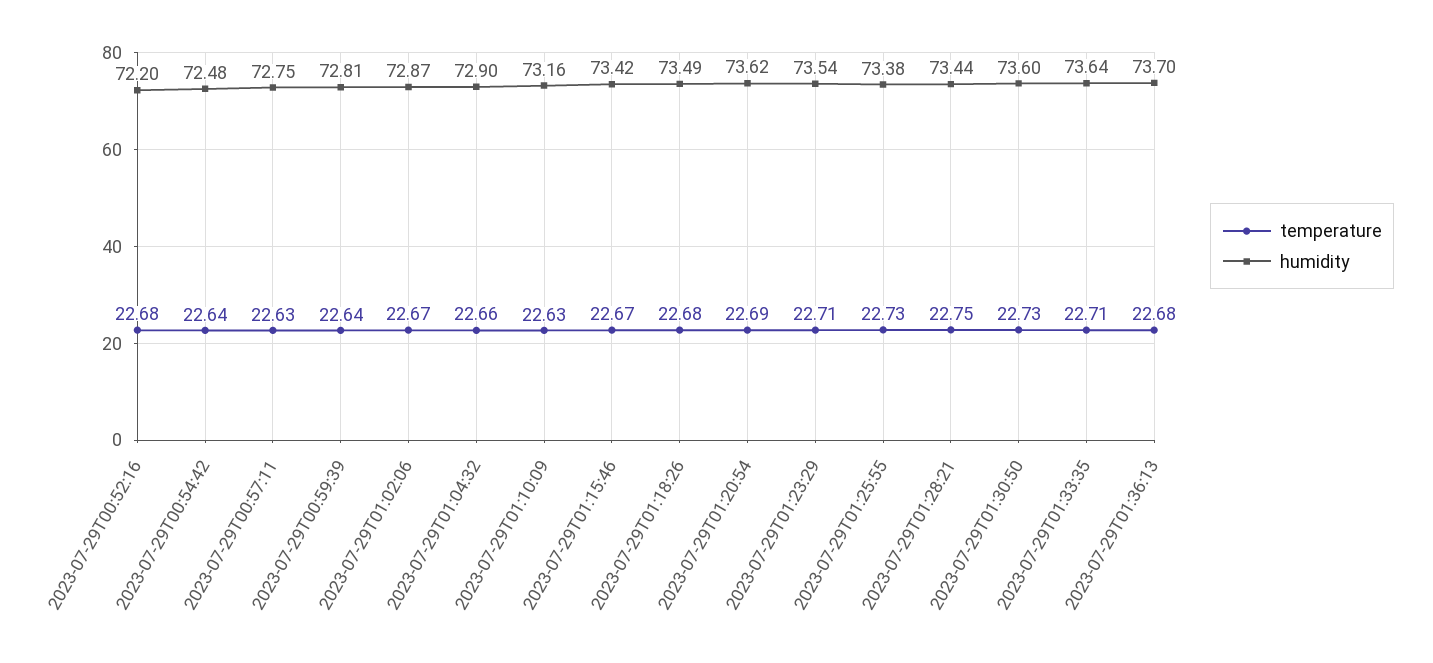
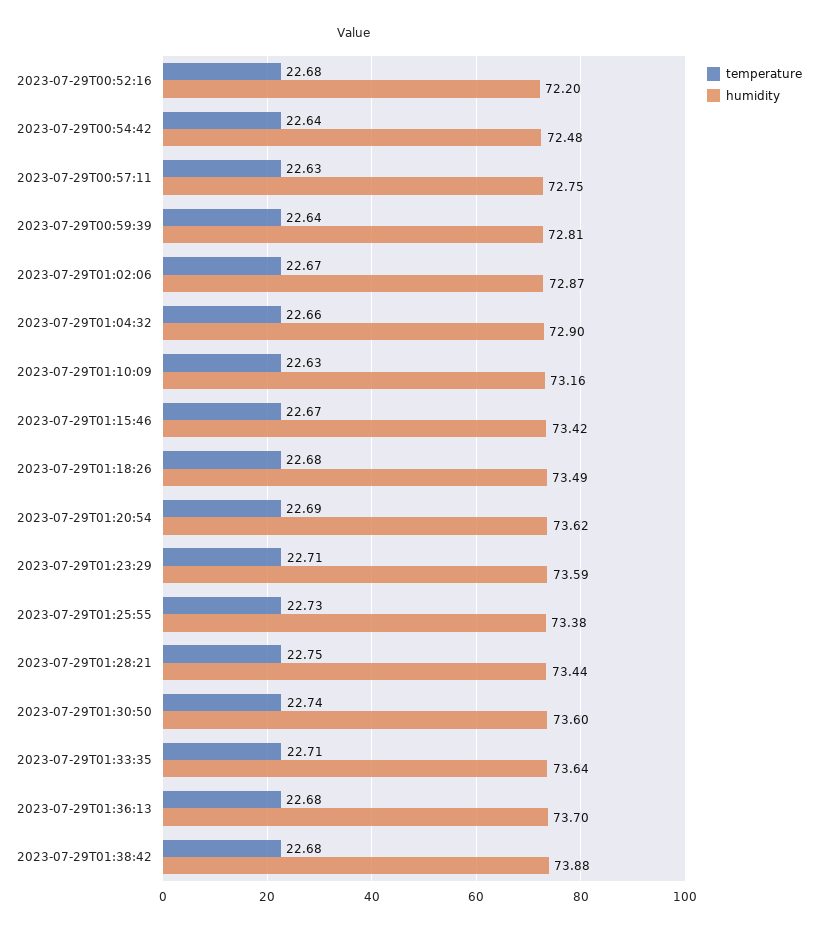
humidity, 2023-07-29T01:23:29: 73.54 -> 73.59
temperature, 2023-07-29T01:30:50: 22.73 -> 22.74
temperature, 2023-07-29T01:38:42: none -> 22.68
humidity, 2023-07-29T01:38:42: none -> 73.88

